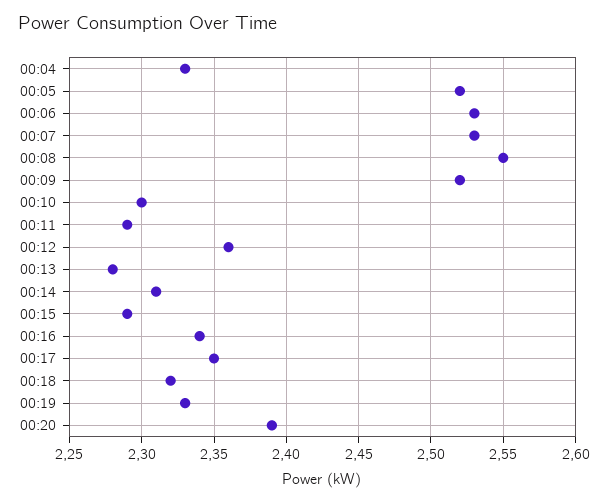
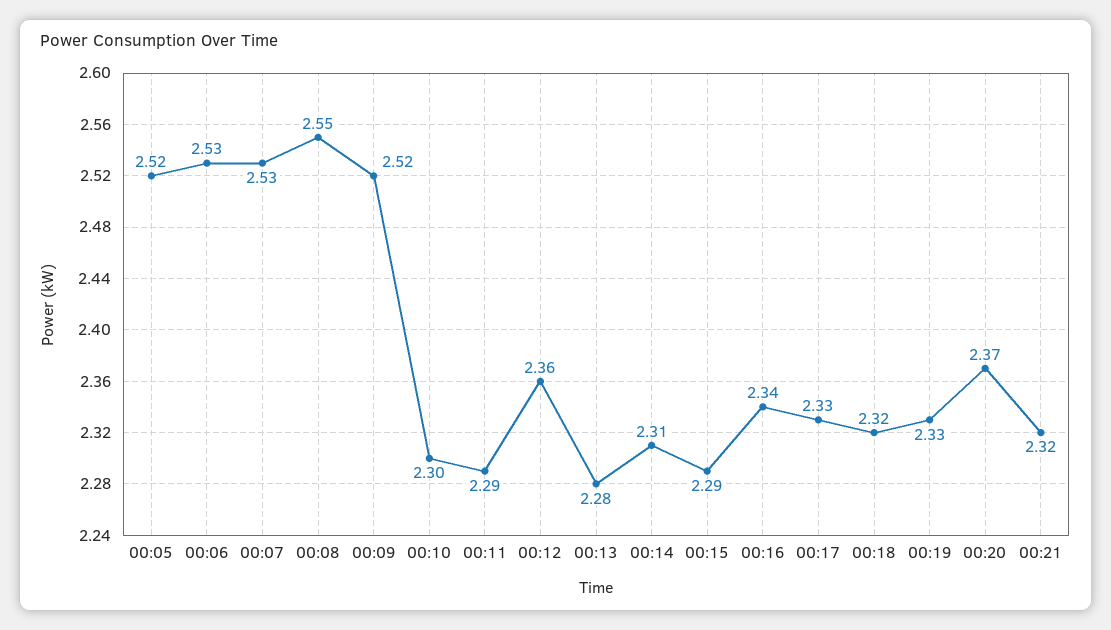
00:04: 2.33 -> none
00:17: 2.35 -> 2.33
00:20: 2.39 -> 2.37
00:21: none -> 2.32

